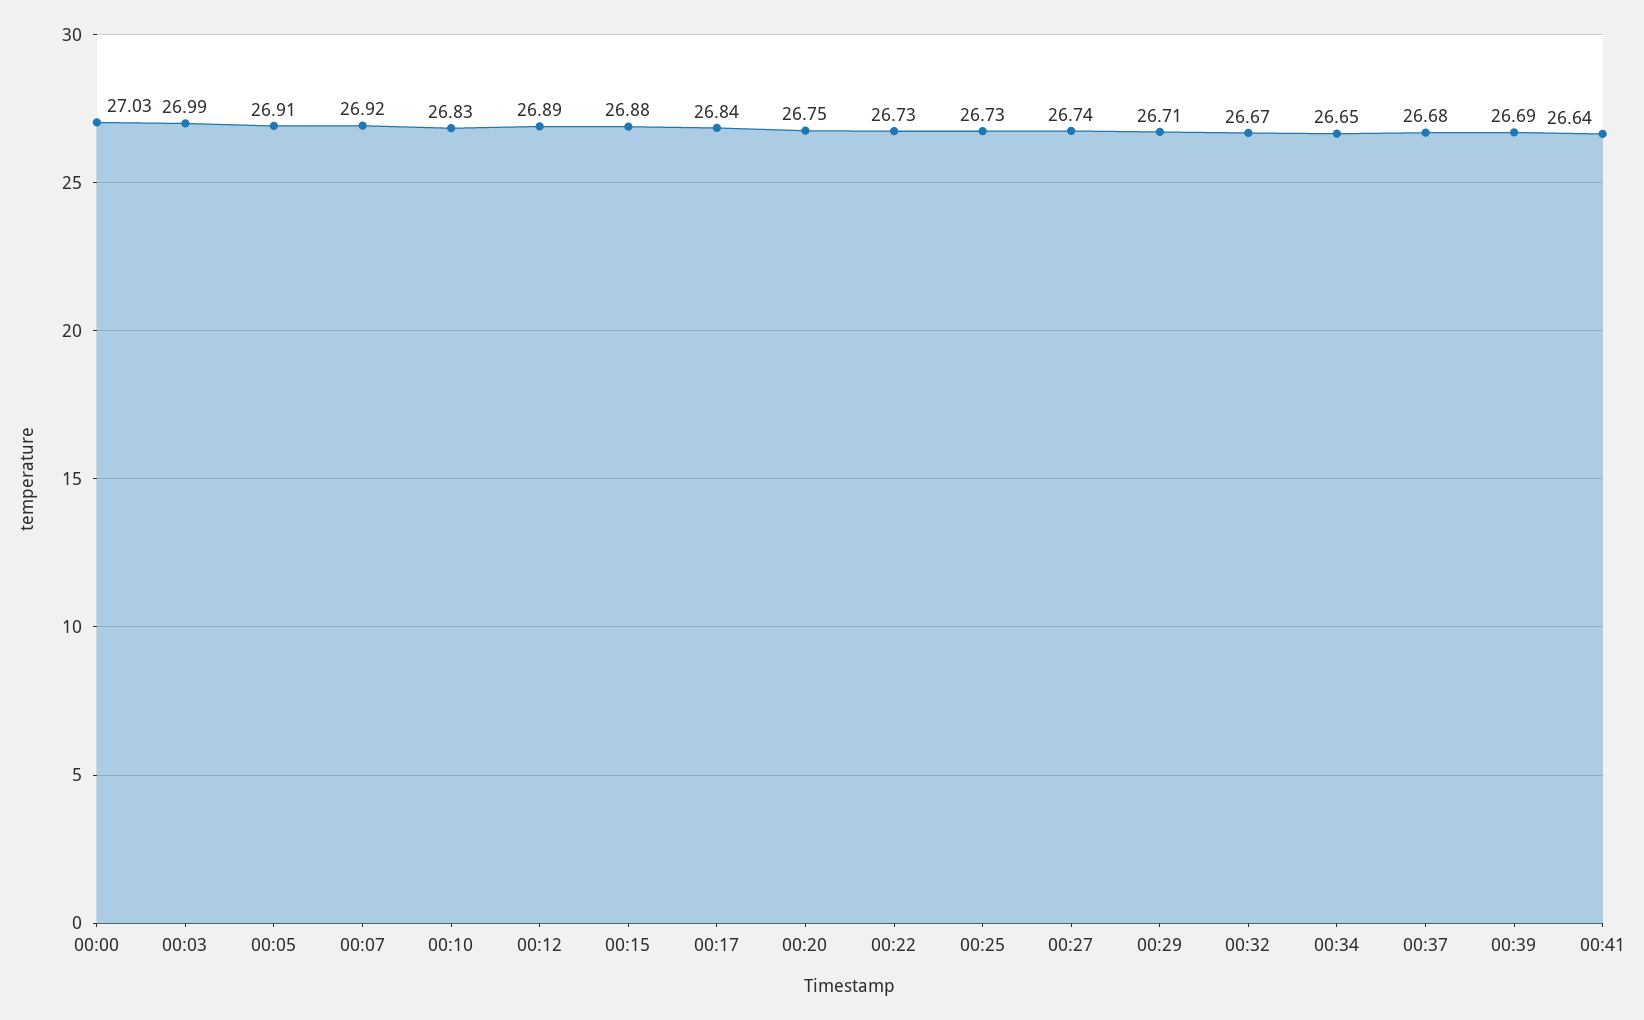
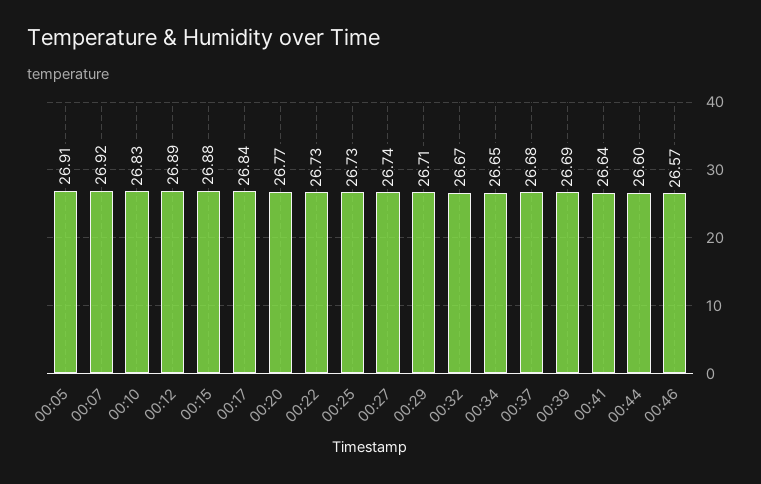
00:00: 27.03 -> none
00:03: 26.99 -> none
00:20: 26.75 -> 26.77
00:44: none -> 26.6
00:46: none -> 26.57

